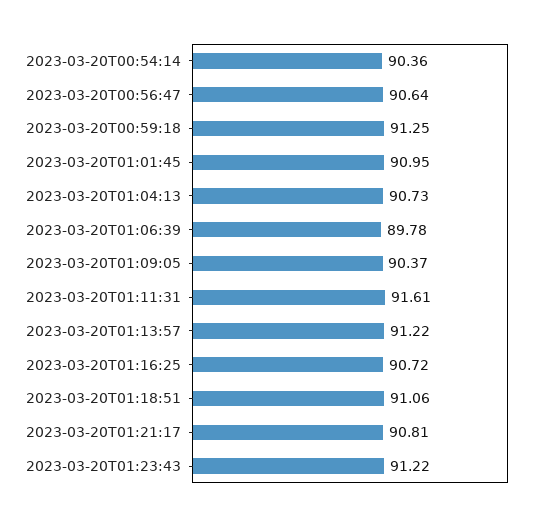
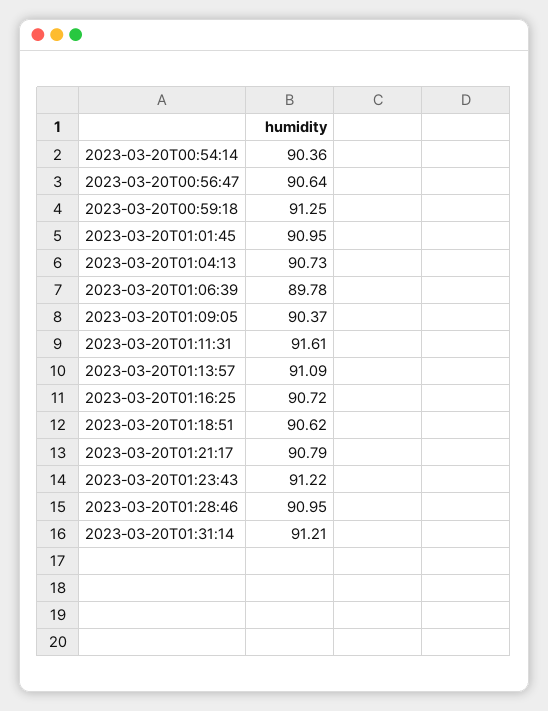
2023-03-20T01:13:57: 91.22 -> 91.09
2023-03-20T01:18:51: 91.06 -> 90.62
2023-03-20T01:21:17: 90.81 -> 90.79
2023-03-20T01:28:46: none -> 90.95
2023-03-20T01:31:14: none -> 91.21

